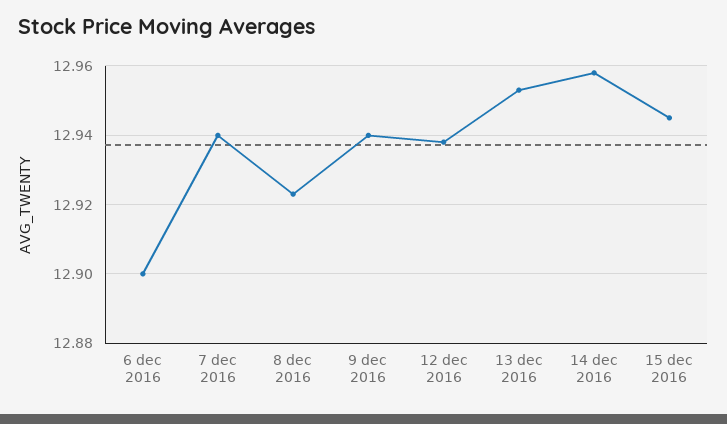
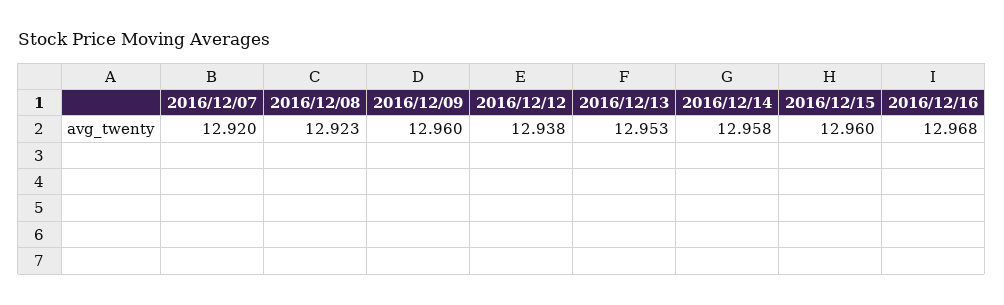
6 dec 2016: 12.9 -> none
7 dec 2016: 12.94 -> 12.92
9 dec 2016: 12.94 -> 12.96
15 dec 2016: 12.945 -> 12.96
2016/12/16: none -> 12.968

